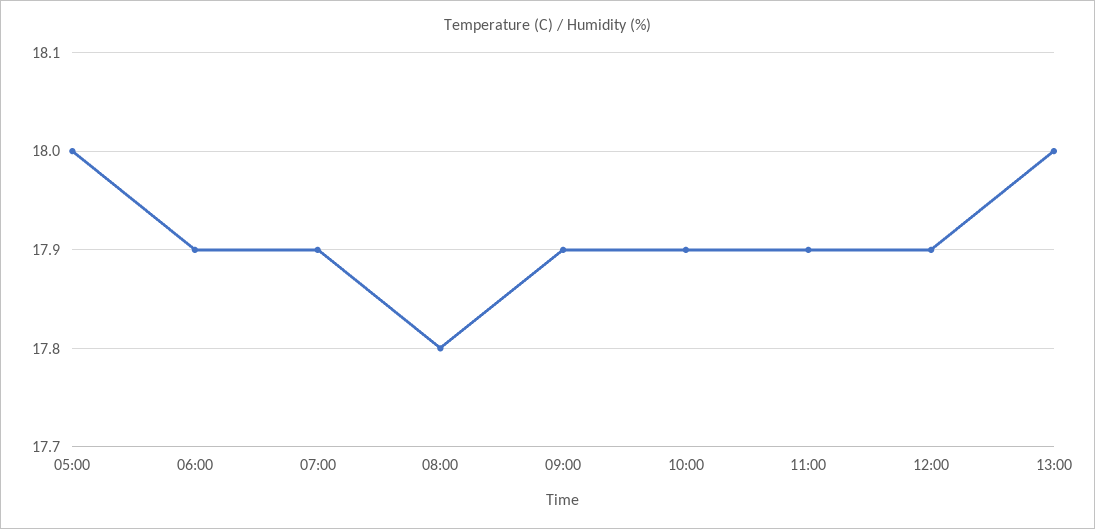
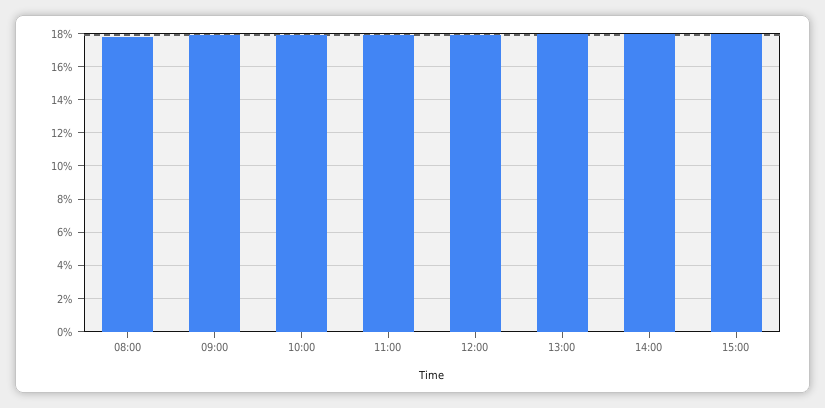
05:00: 18 -> none
06:00: 17.9 -> none
07:00: 17.9 -> none
14:00: none -> 18
15:00: none -> 18

